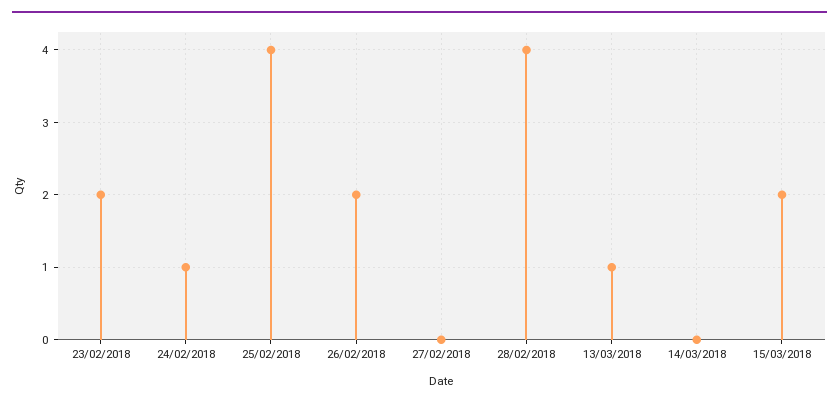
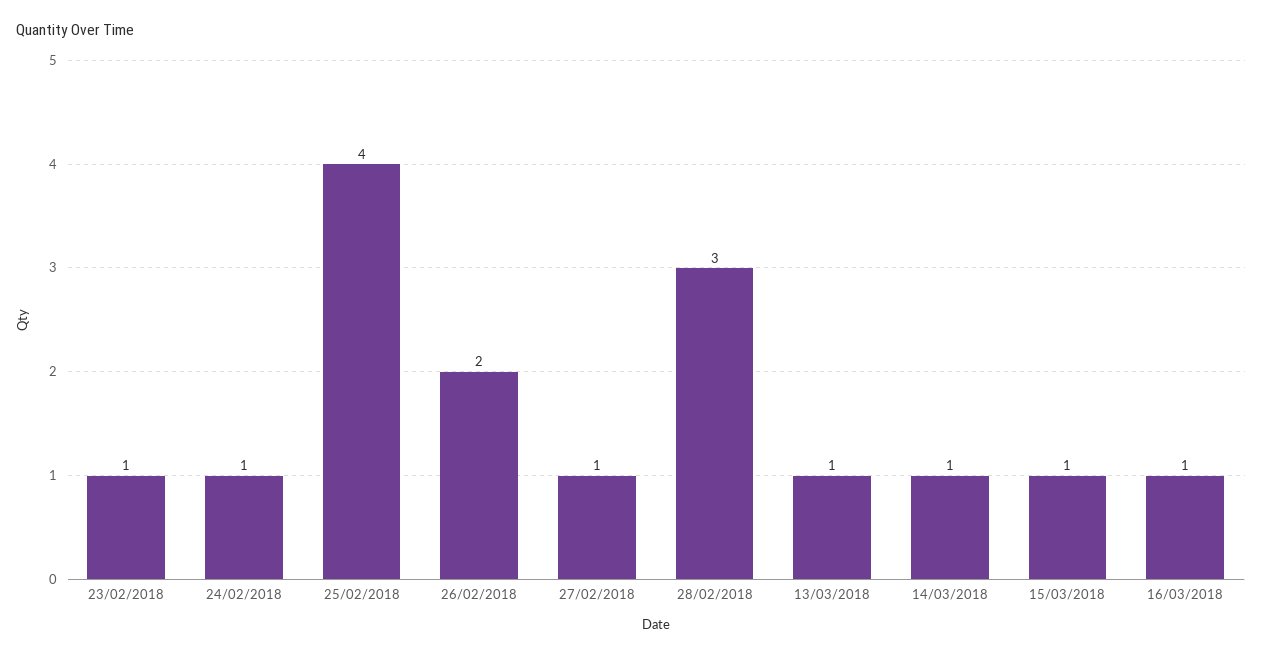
23/02/2018: 2 -> 1
27/02/2018: 0 -> 1
28/02/2018: 4 -> 3
14/03/2018: 0 -> 1
15/03/2018: 2 -> 1
16/03/2018: none -> 1

